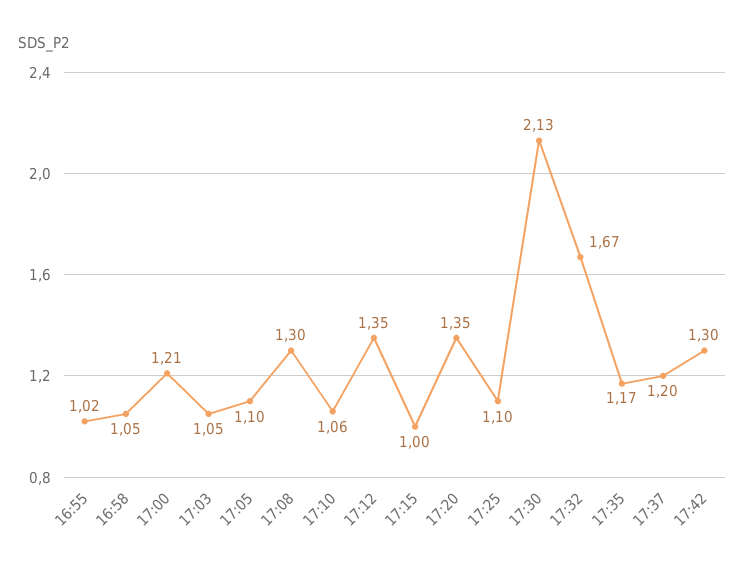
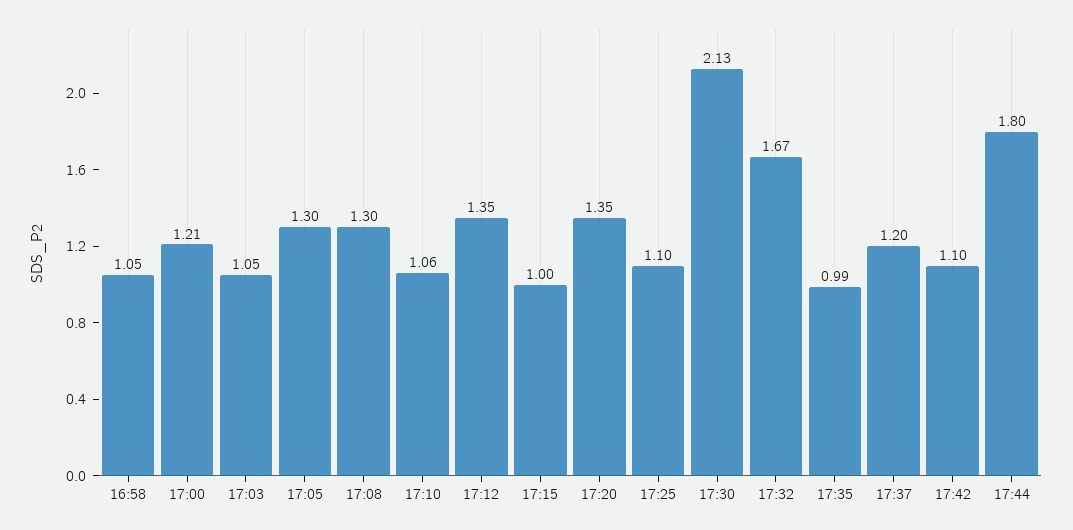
16:55: 1.02 -> none
17:05: 1.1 -> 1.3
17:35: 1.17 -> 0.99
17:42: 1.3 -> 1.1
17:44: none -> 1.8

